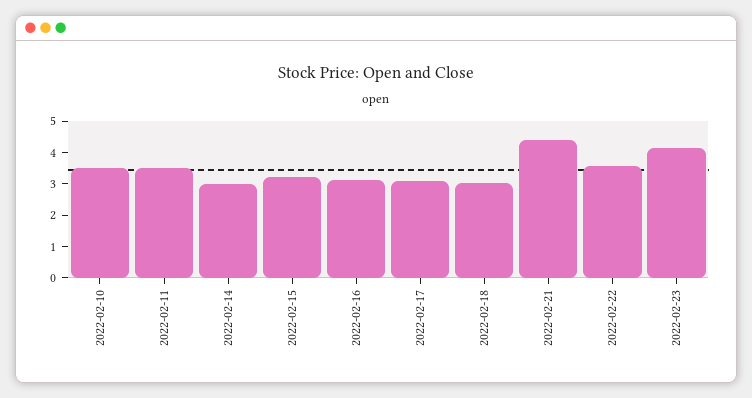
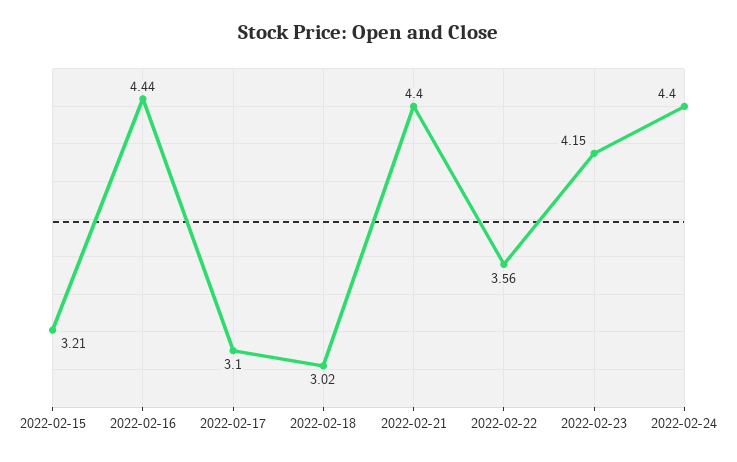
2022-02-10: 3.5 -> none
2022-02-11: 3.5 -> none
2022-02-14: 3 -> none
2022-02-16: 3 -> 4.44
2022-02-24: none -> 4.4

